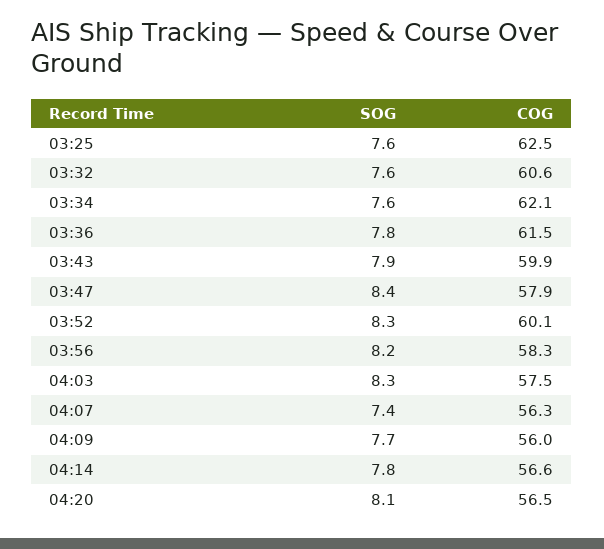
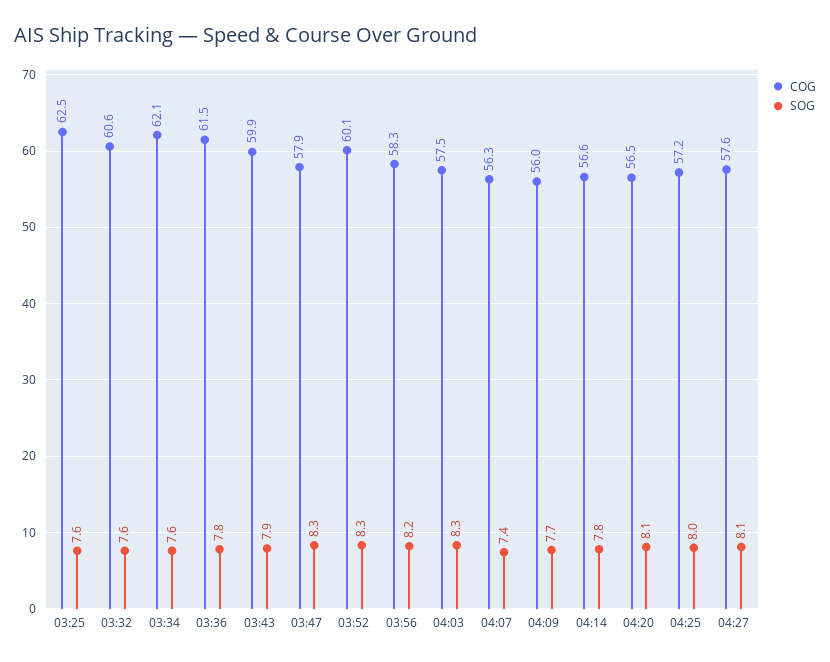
SOG, 03:47: 8.4 -> 8.3
COG, 04:25: none -> 57.2
SOG, 04:25: none -> 8
COG, 04:27: none -> 57.6
SOG, 04:27: none -> 8.1

